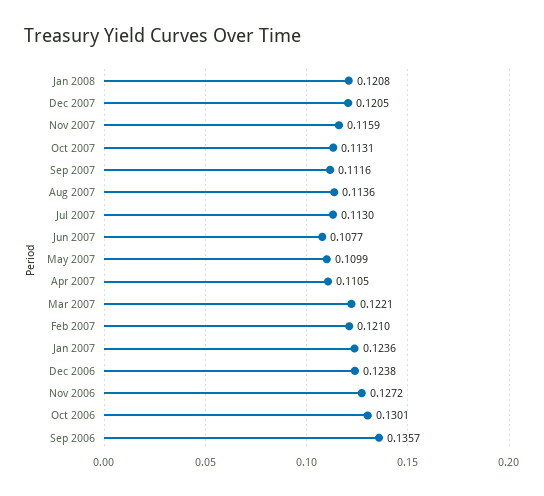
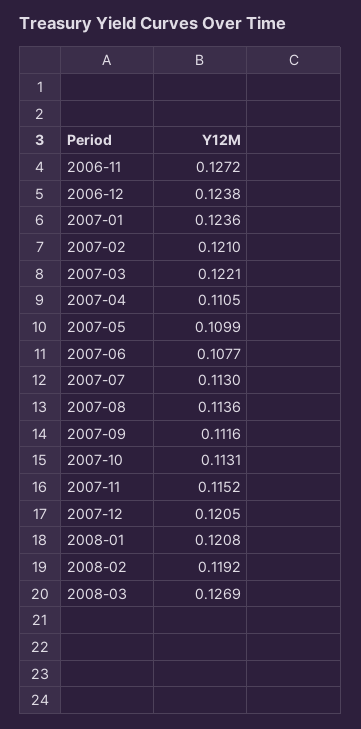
Nov 2007: 0.1159 -> 0.1152
Oct 2006: 0.1301 -> none
Sep 2006: 0.1357 -> none
2008-02: none -> 0.1192
2008-03: none -> 0.1269

